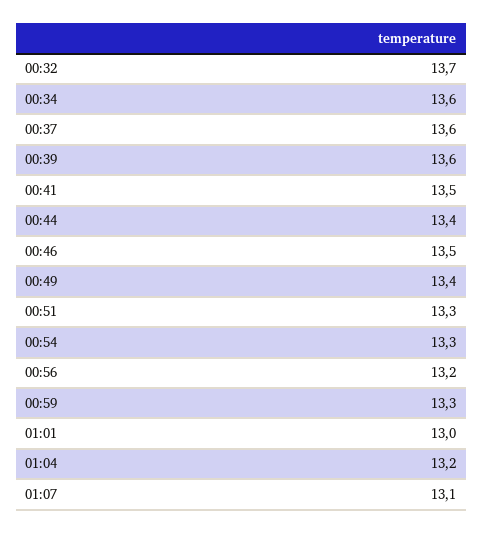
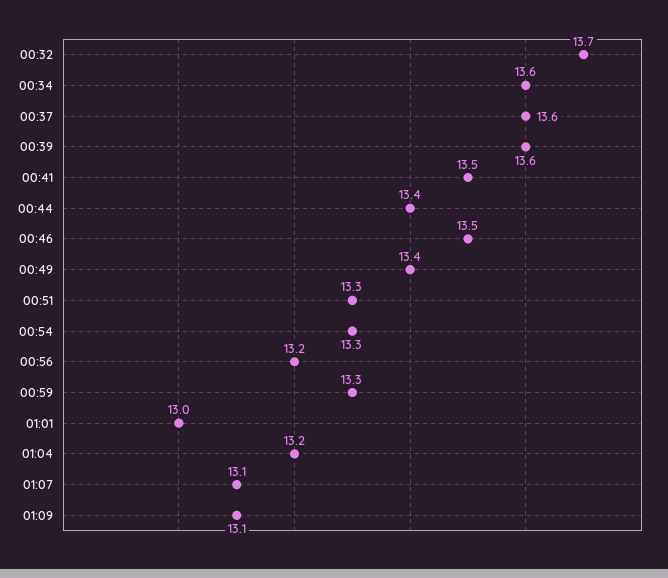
01:09: none -> 13.1

